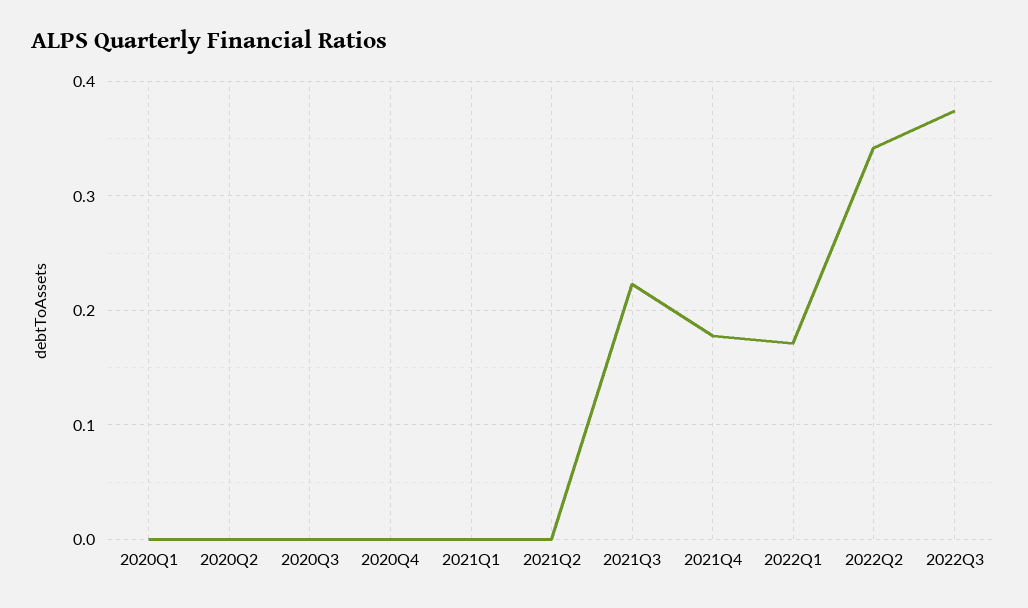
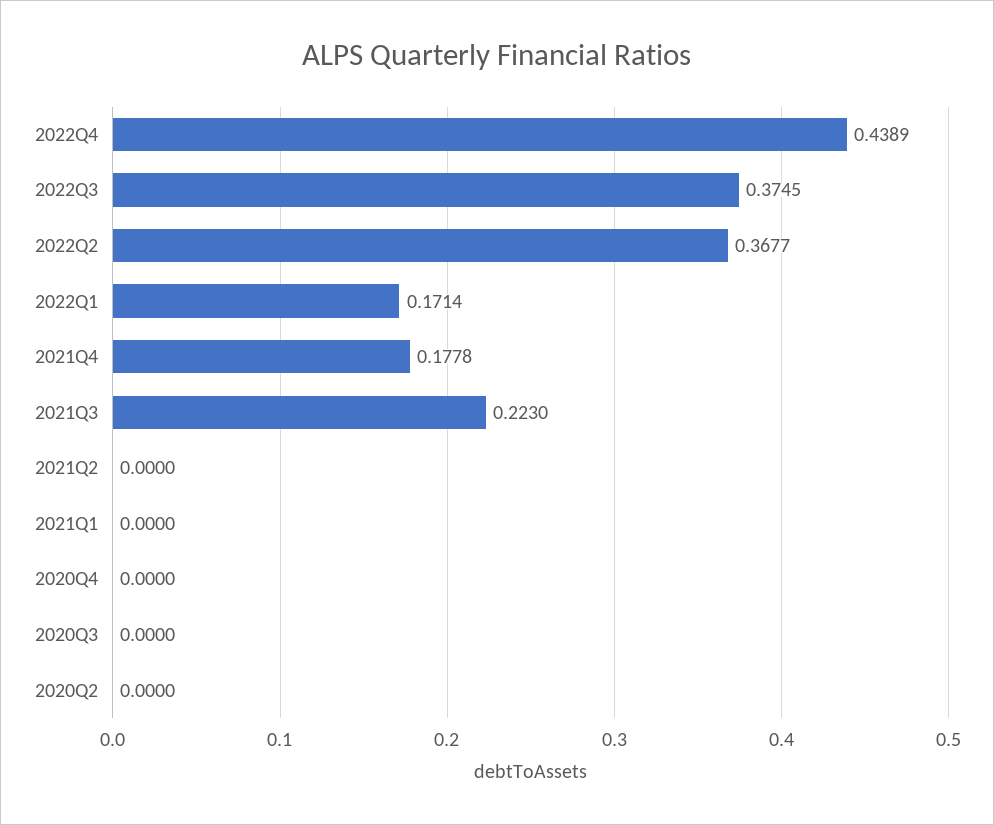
2020Q1: 0 -> none
2022Q2: 0.34 -> 0.3677
2022Q4: none -> 0.4389

